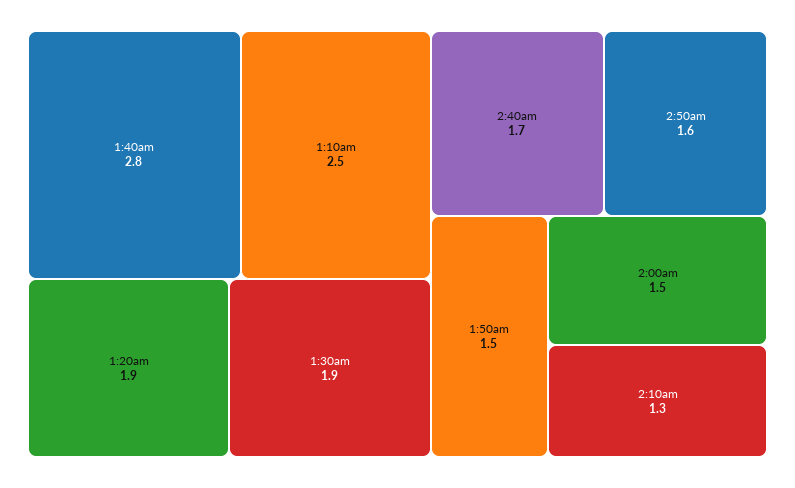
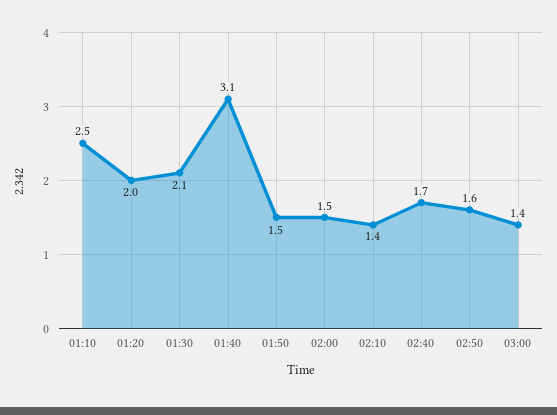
1:40am: 2.8 -> 3.1
1:20am: 1.9 -> 2
1:30am: 1.9 -> 2.1
2:10am: 1.3 -> 1.4
03:00: none -> 1.4

